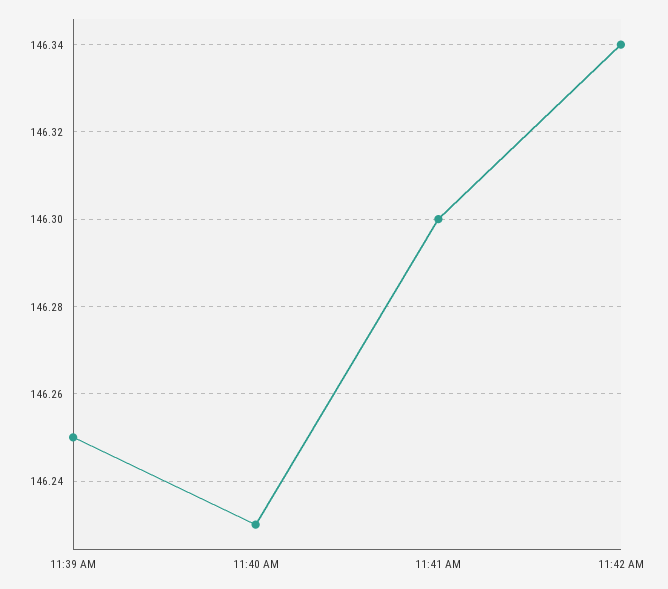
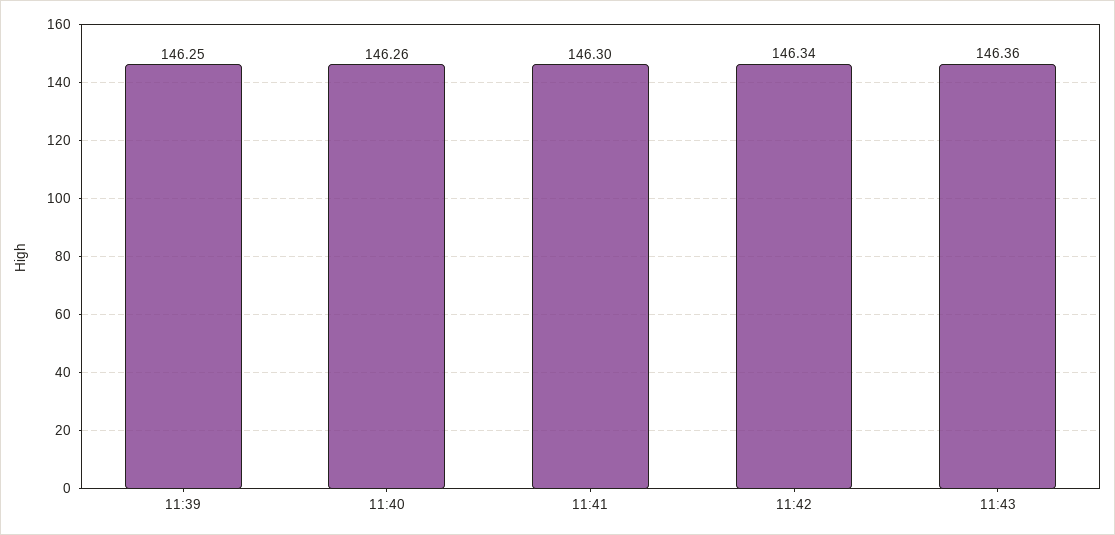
11:40 AM: 146.23 -> 146.26
11:43: none -> 146.36

